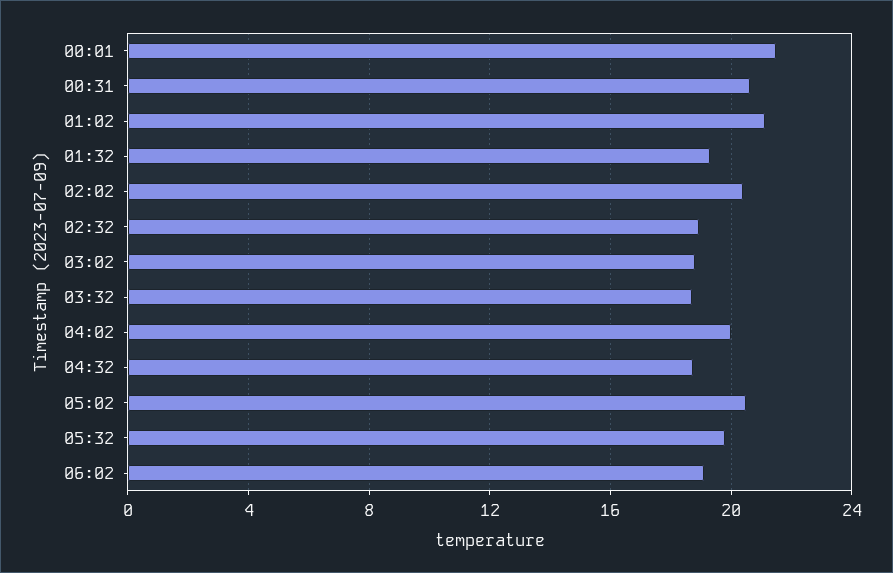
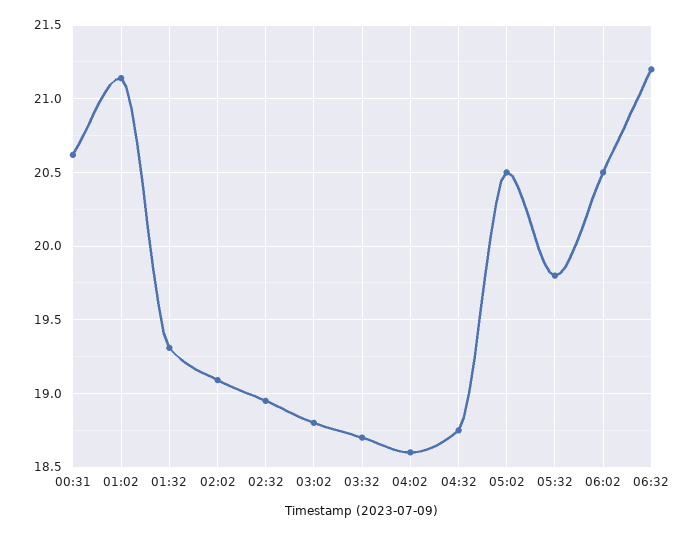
00:01: 21.5 -> none
02:02: 20.5 -> 19.1
04:02: 20 -> 18.6
06:02: 19 -> 20.5
06:32: none -> 21.2

